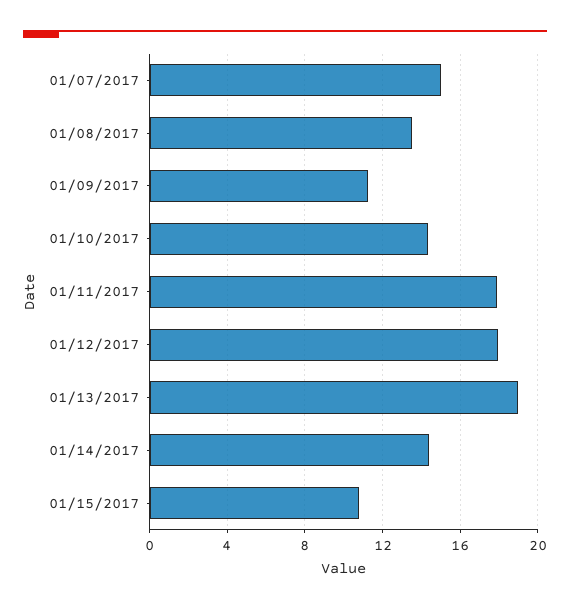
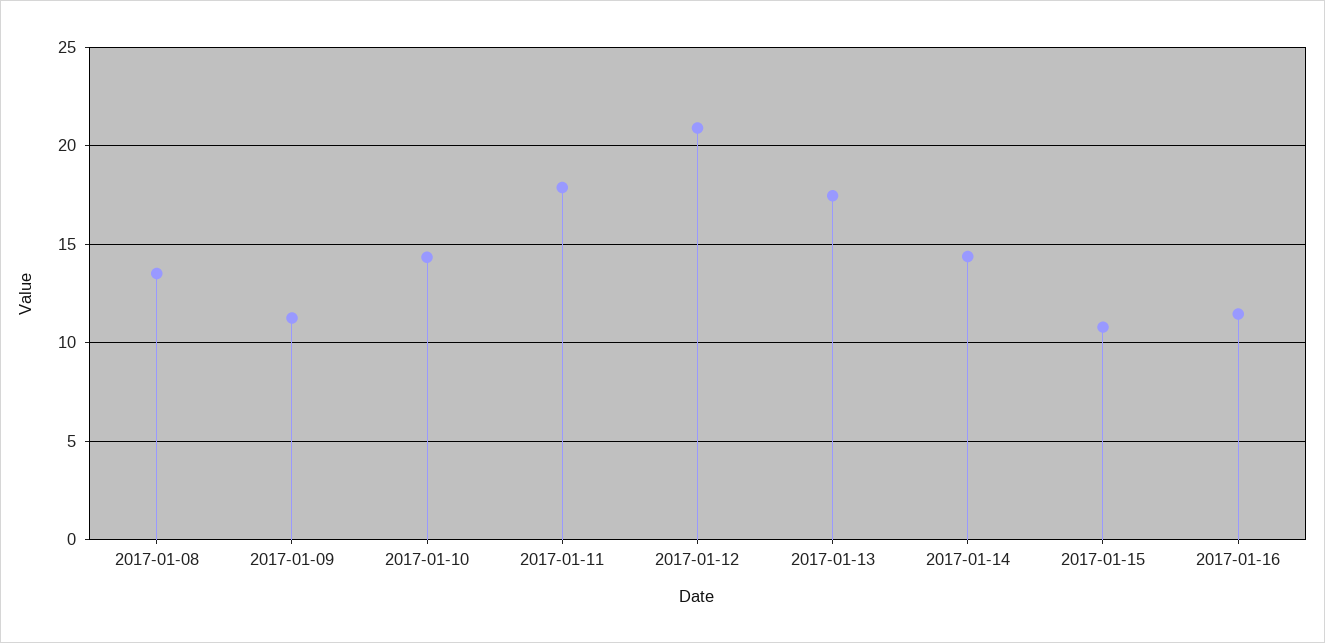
01/07/2017: 15 -> none
01/12/2017: 18 -> 21
01/13/2017: 19 -> 17.5
2017-01-16: none -> 11.5

